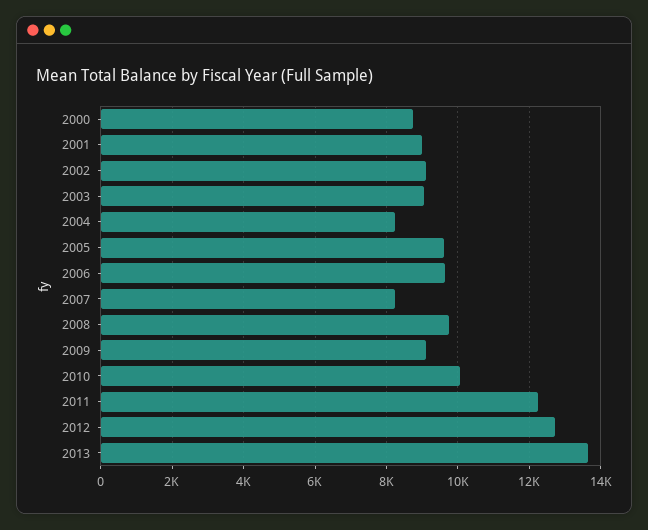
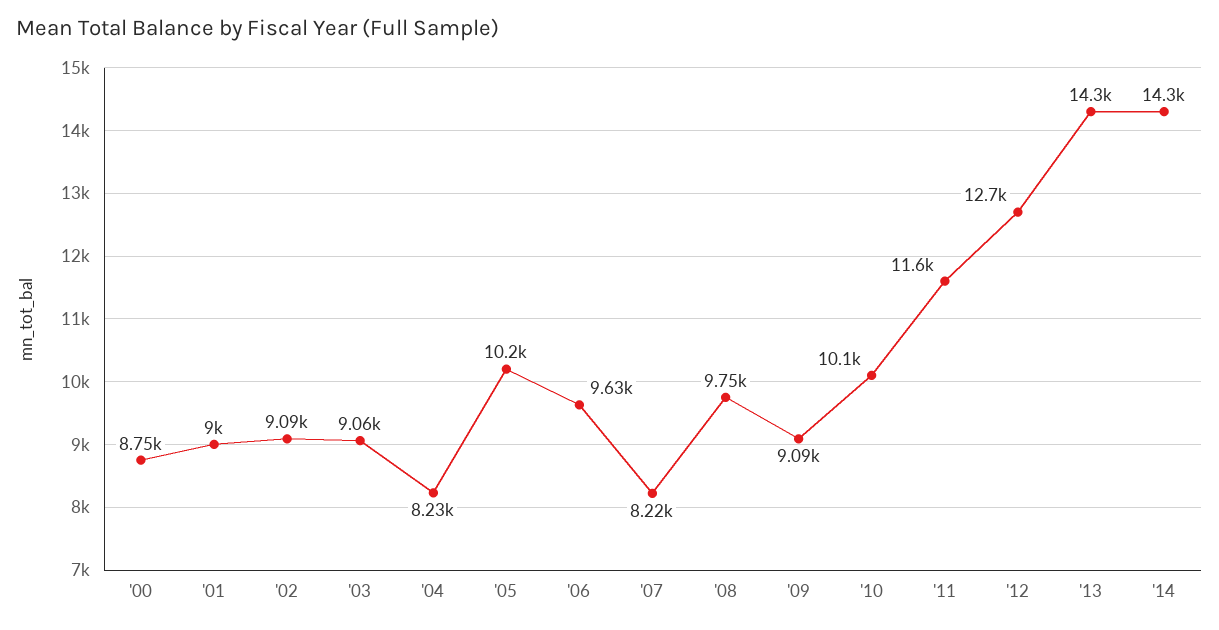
2005: 9600 -> 10200
2011: 12200 -> 11600
2013: 13600 -> 14300
'14: none -> 14300

